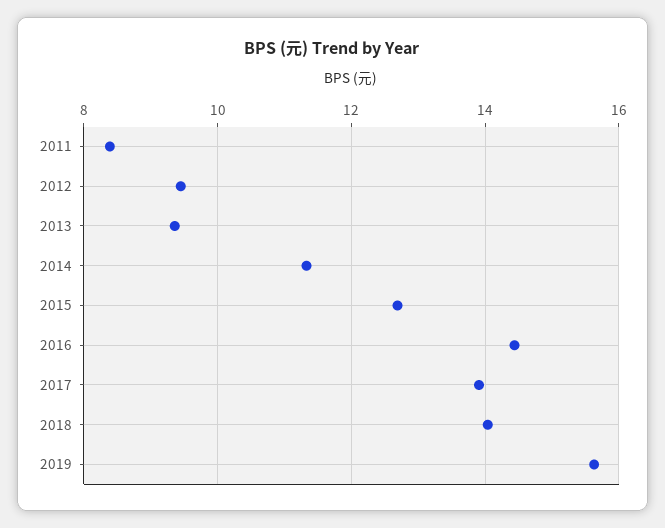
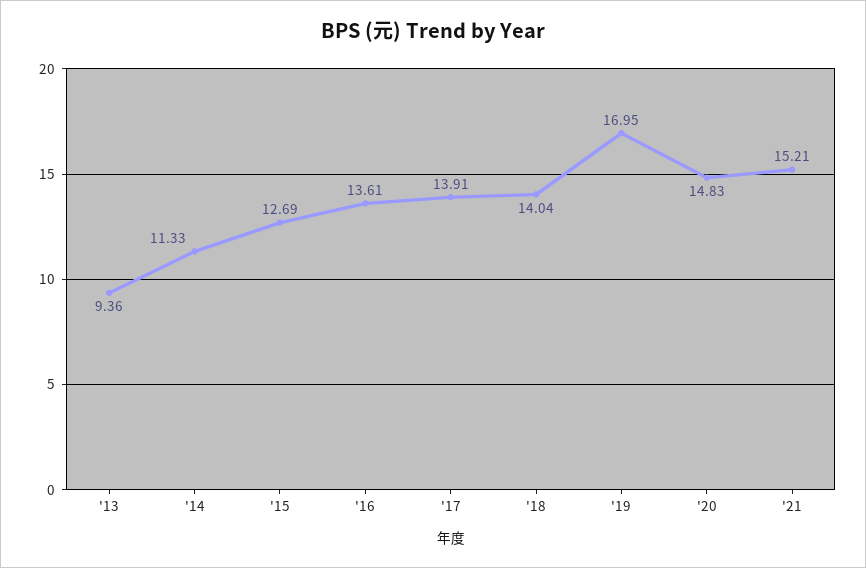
2011: 8.4 -> none
2012: 9.4 -> none
2016: 14.4 -> 13.61
2019: 15.6 -> 16.95
'20: none -> 14.83
'21: none -> 15.21

